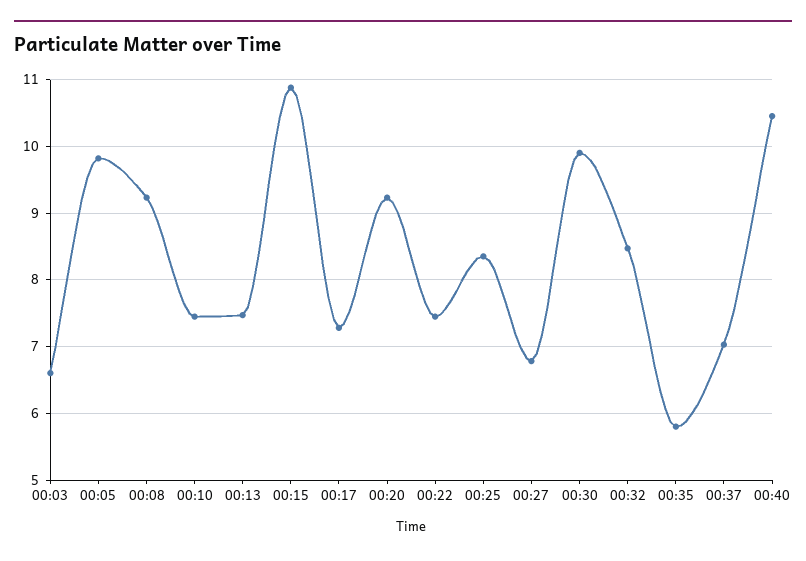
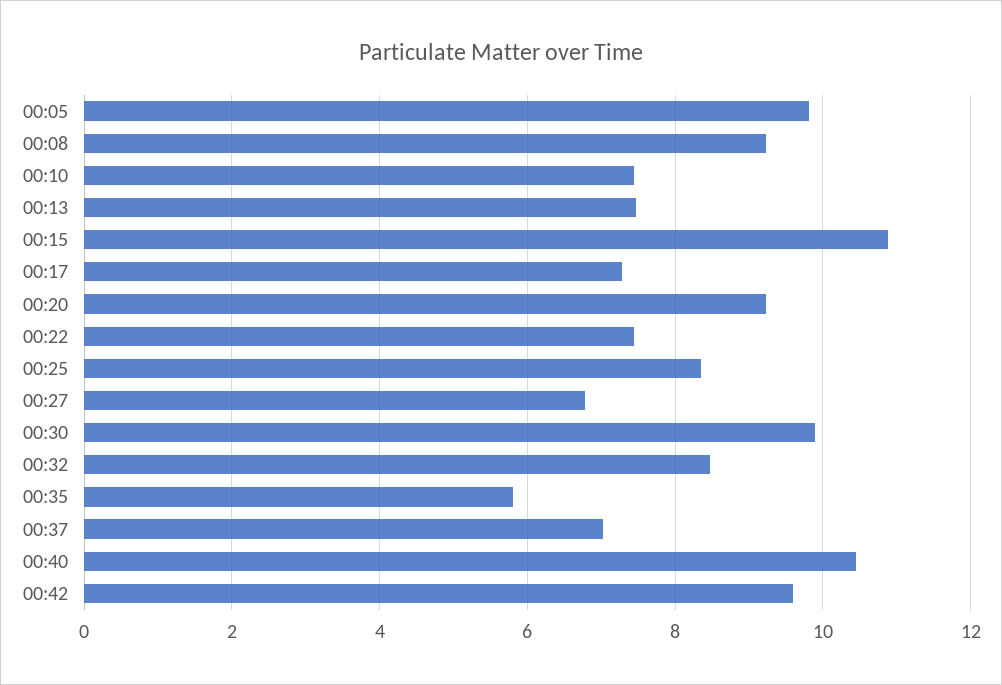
00:03: 6.6 -> none
00:42: none -> 9.6

